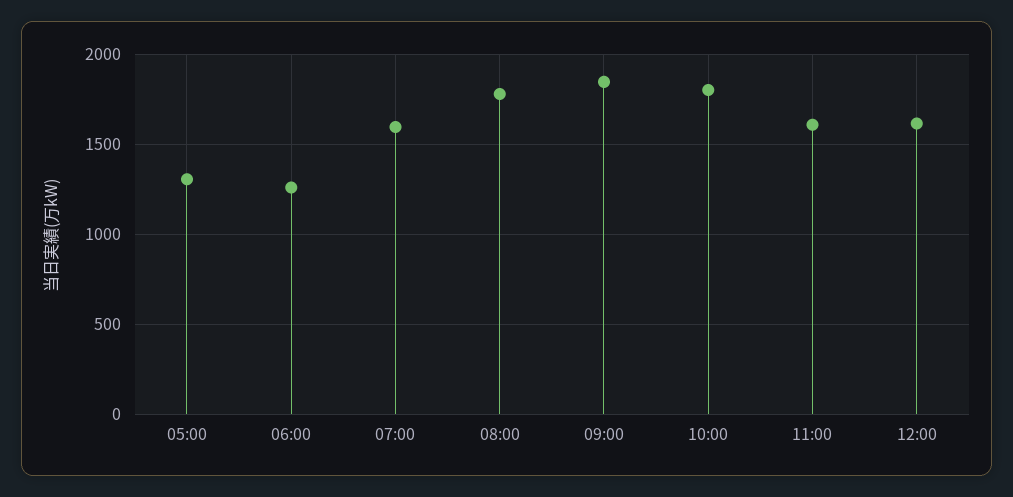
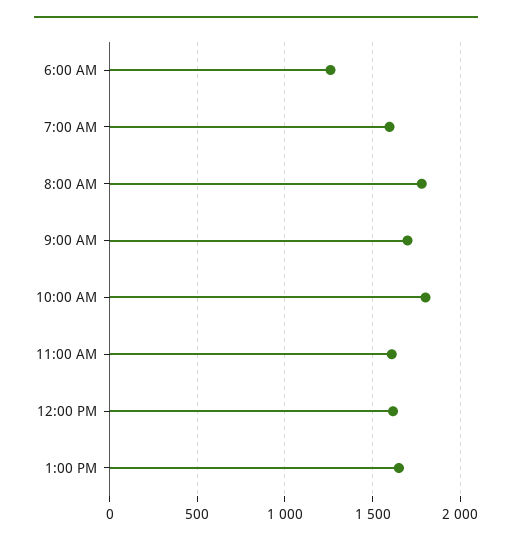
05:00: 1300 -> none
09:00: 1850 -> 1700
1:00 PM: none -> 1650

